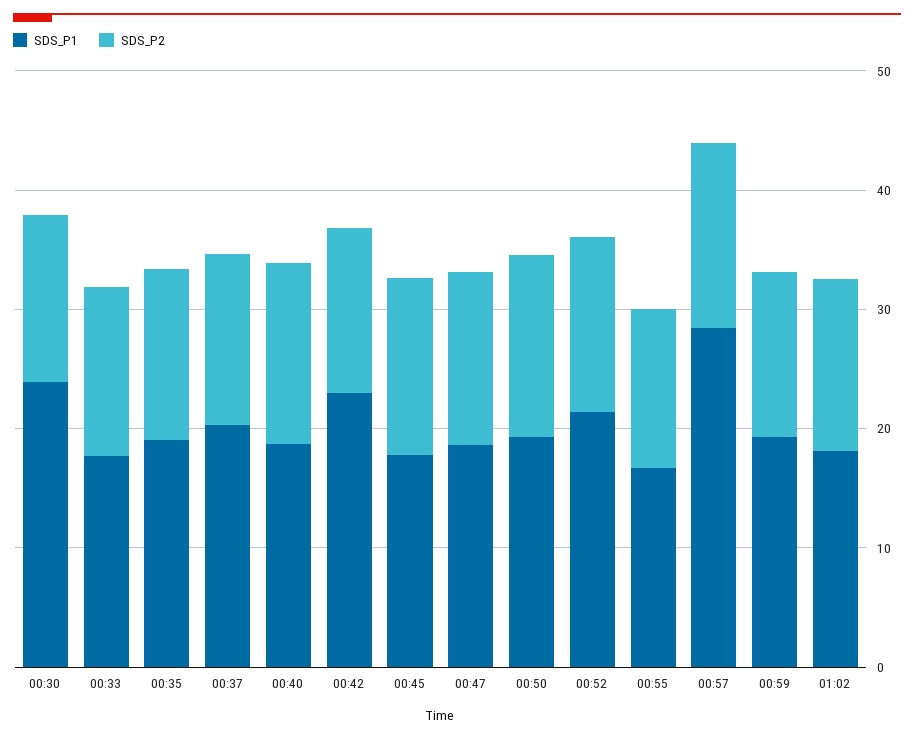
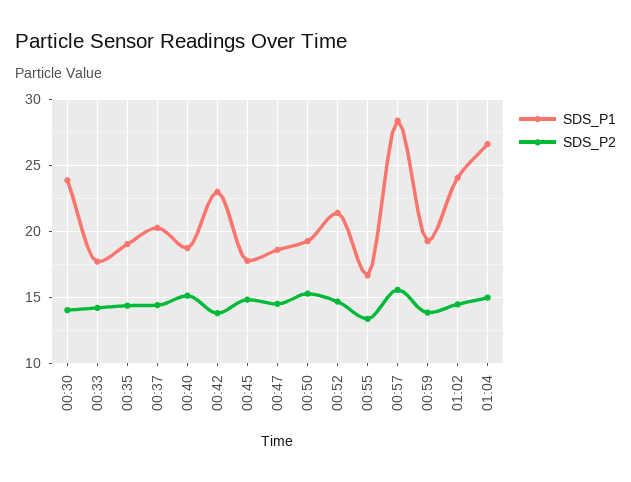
SDS_P1, 01:02: 18 -> 24
SDS_P1, 01:04: none -> 26.5
SDS_P2, 01:04: none -> 15

